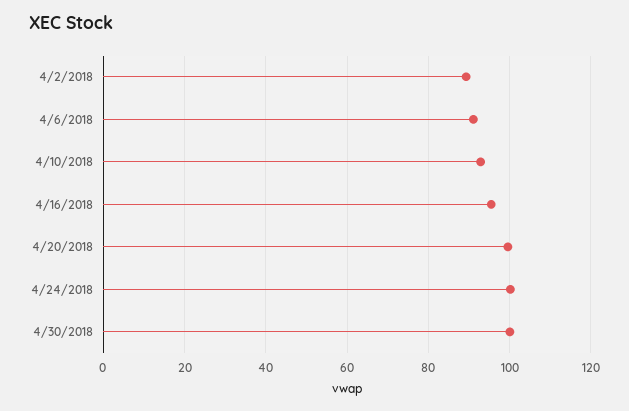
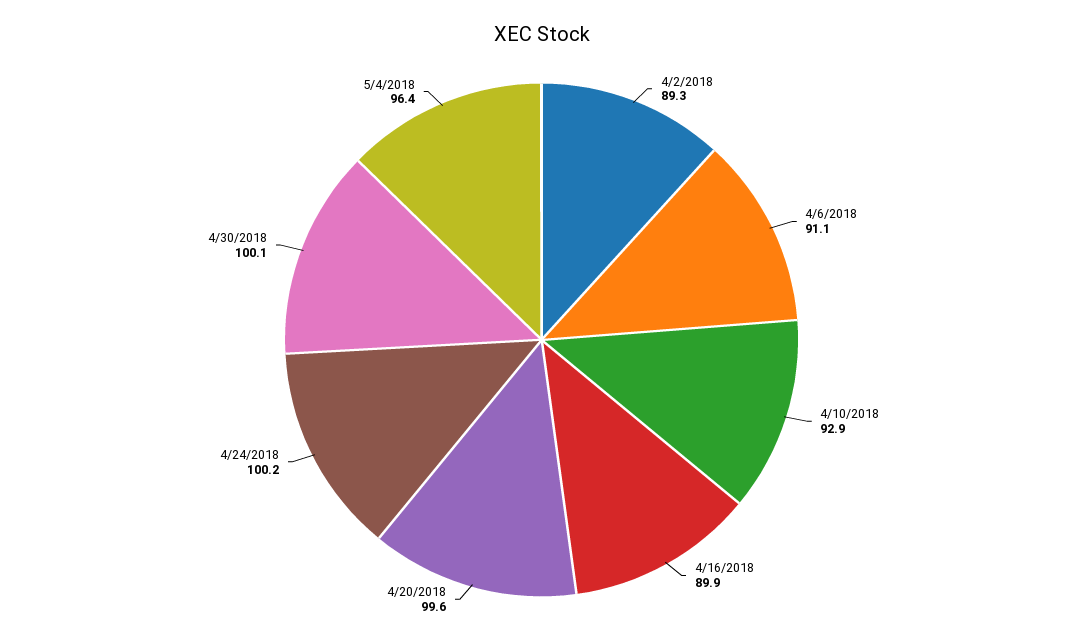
4/16/2018: 96 -> 89.9
5/4/2018: none -> 96.4

